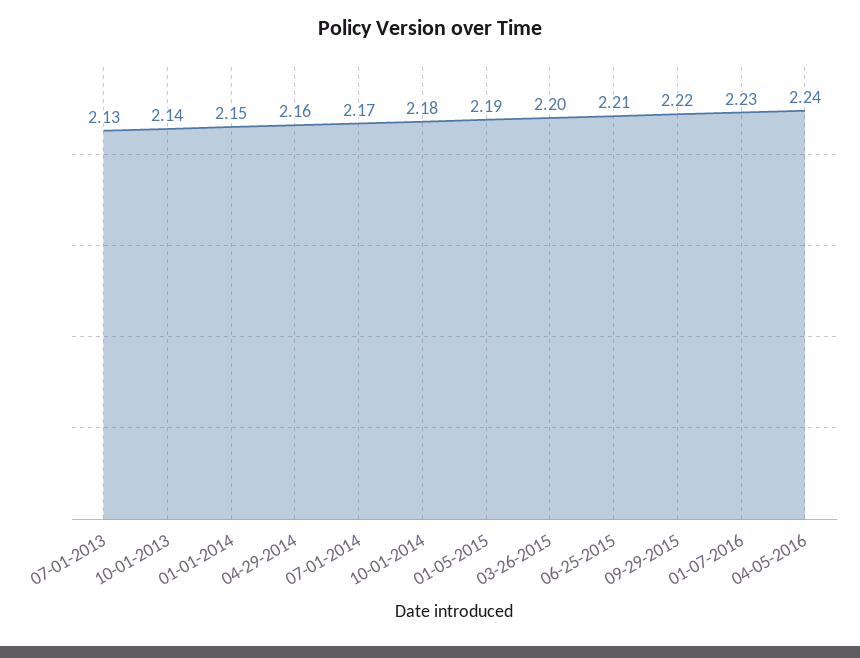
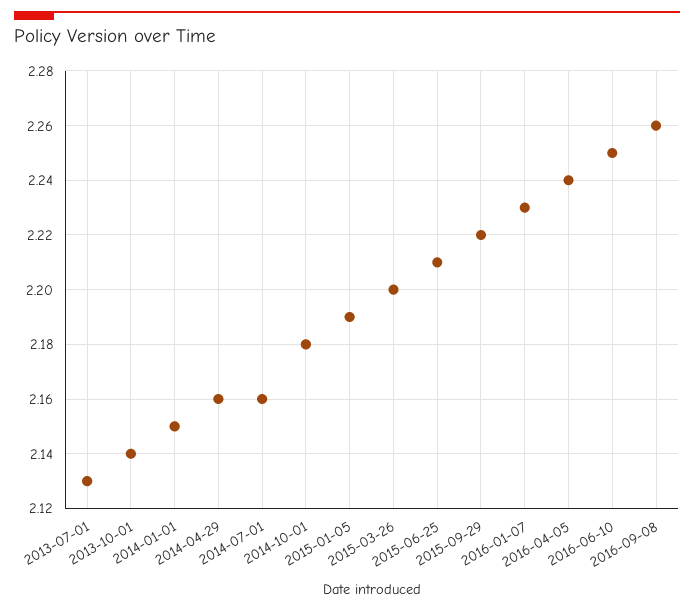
07-01-2014: 2.17 -> 2.16
2016-06-10: none -> 2.25
2016-09-08: none -> 2.26

